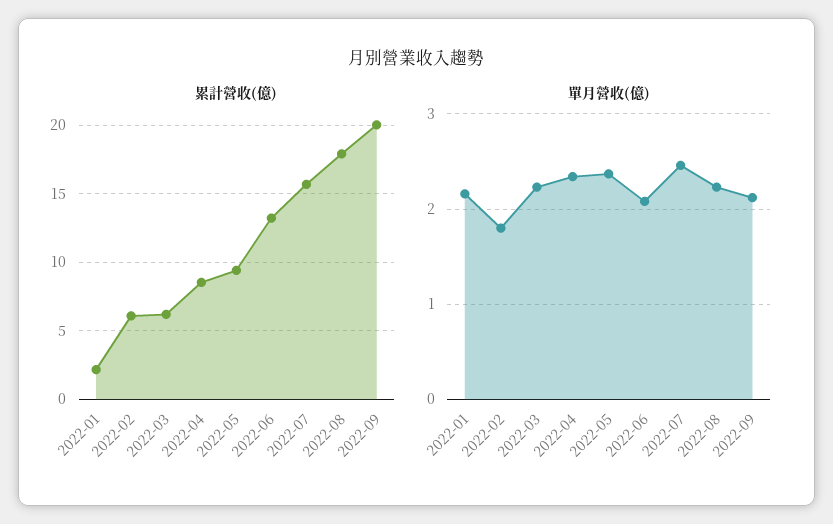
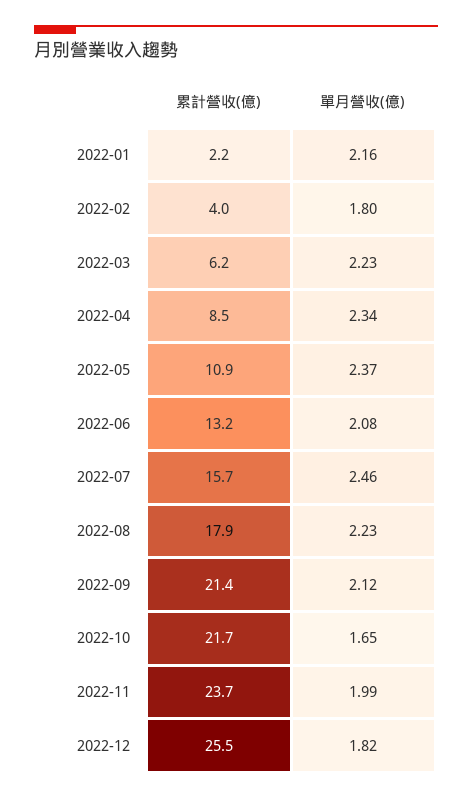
累計營收(億), 2022-02: 6 -> 4
累計營收(億), 2022-05: 9.5 -> 10.9
累計營收(億), 2022-09: 20 -> 21.4
累計營收(億), 2022-10: none -> 21.7
單月營收(億), 2022-10: none -> 1.65
累計營收(億), 2022-11: none -> 23.7
單月營收(億), 2022-11: none -> 1.99
累計營收(億), 2022-12: none -> 25.5
單月營收(億), 2022-12: none -> 1.82

